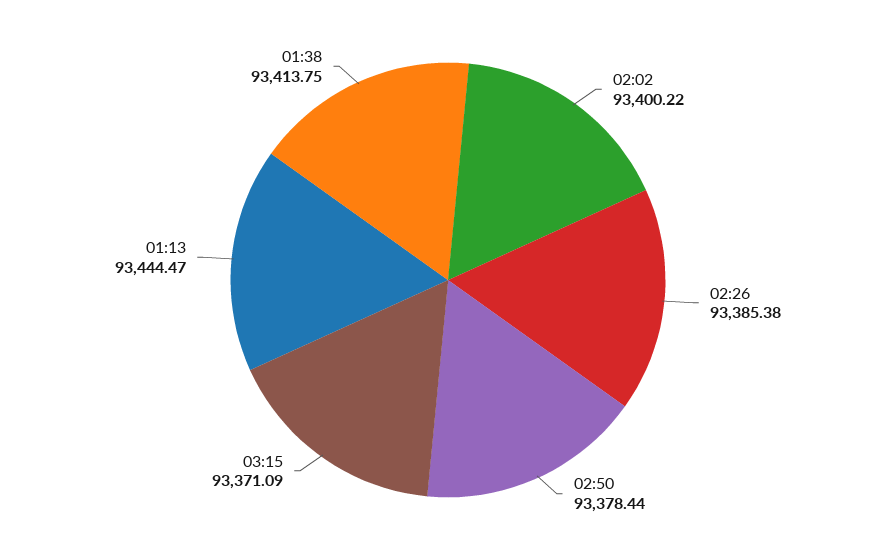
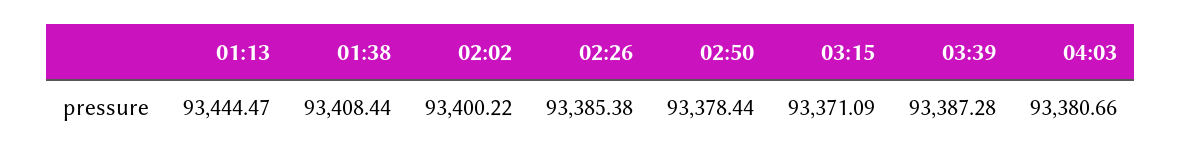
01:38: 93413.75 -> 93408.44
03:39: none -> 93387.28
04:03: none -> 93380.66

